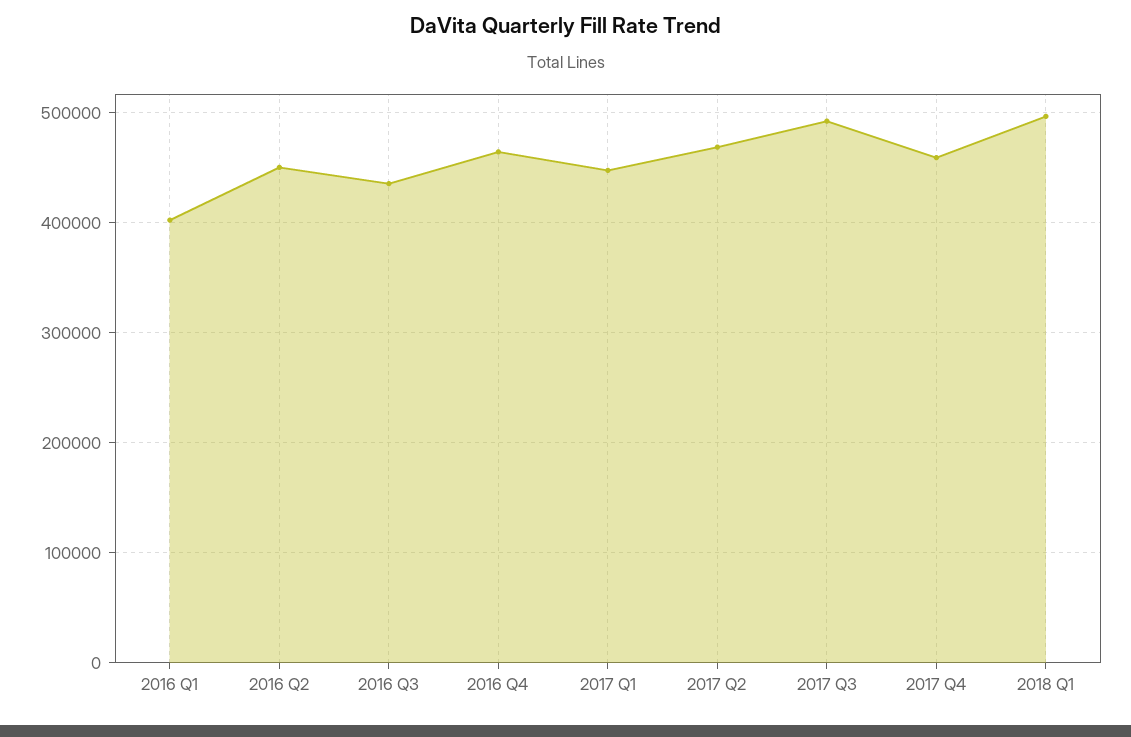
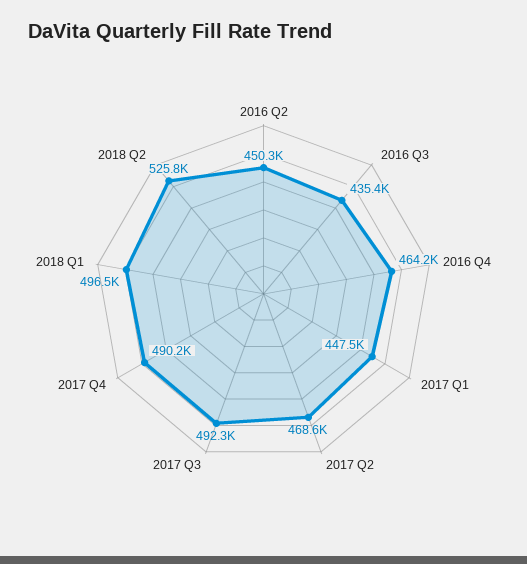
2016 Q1: 400000 -> none
2017 Q4: 460000 -> 490200
2018 Q2: none -> 525800

